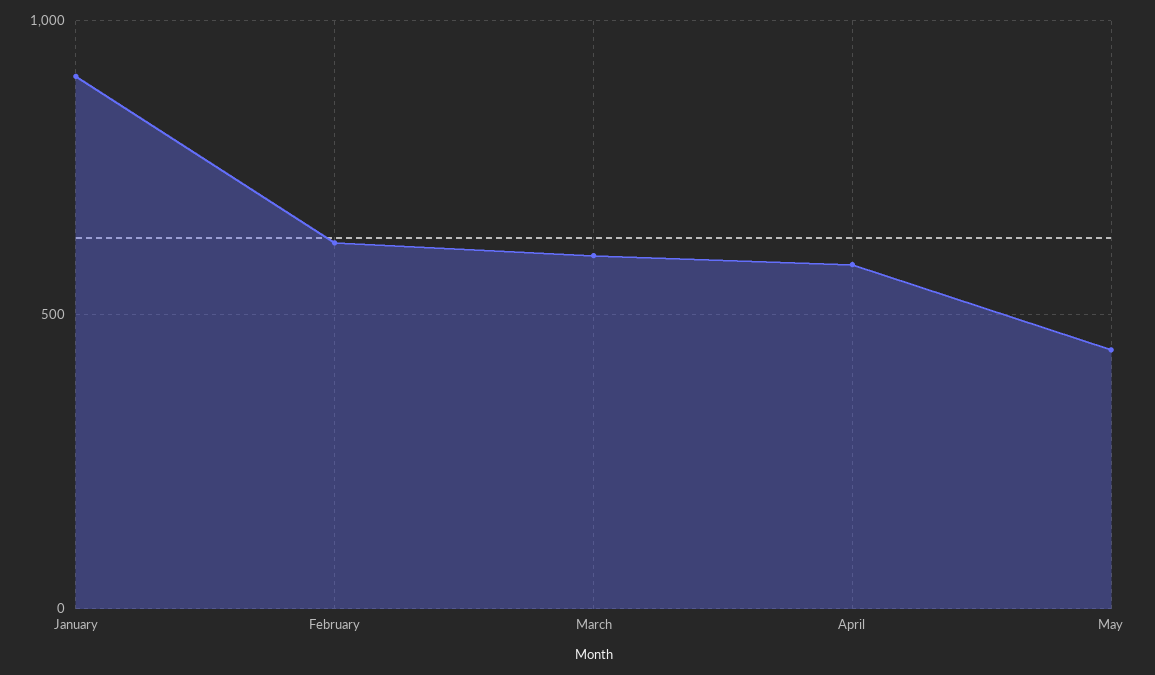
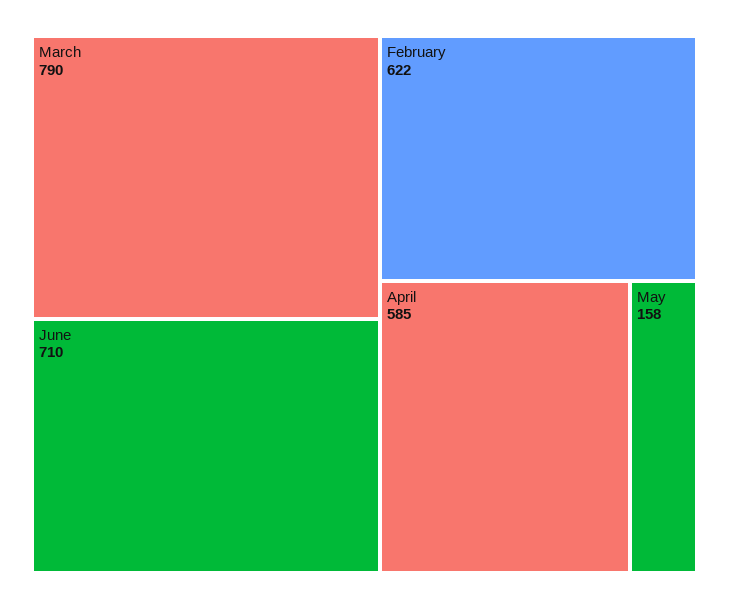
January: 900 -> none
March: 600 -> 790
May: 450 -> 158
June: none -> 710

